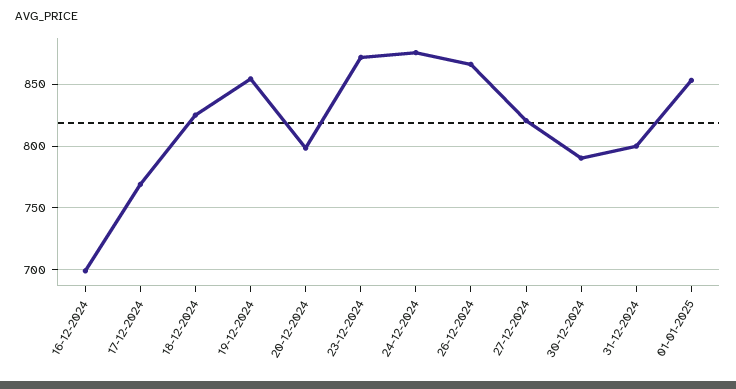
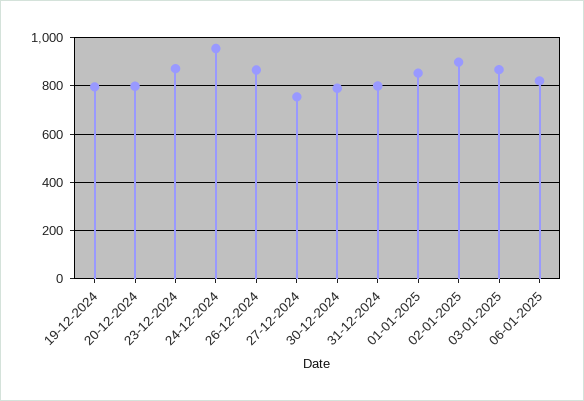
16-12-2024: 700 -> none
17-12-2024: 770 -> none
18-12-2024: 825 -> none
19-12-2024: 855 -> 800
24-12-2024: 875 -> 950
27-12-2024: 820 -> 750
02-01-2025: none -> 900
03-01-2025: none -> 875
06-01-2025: none -> 825

